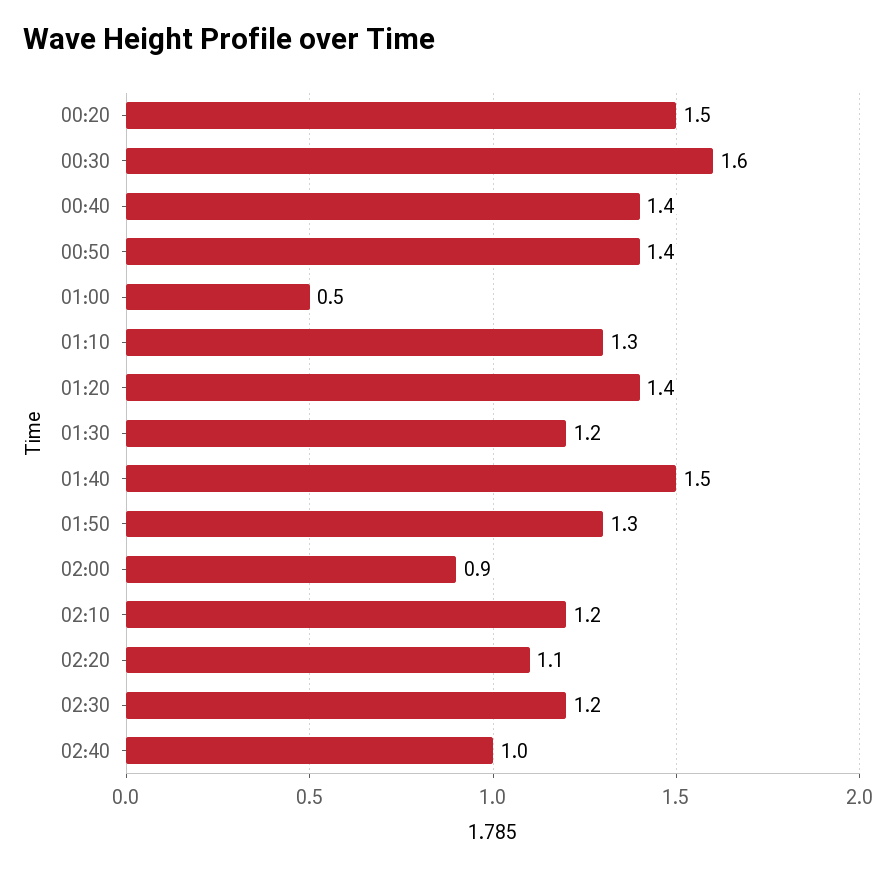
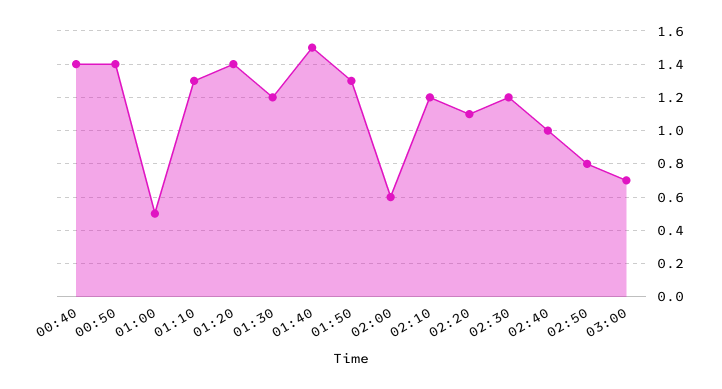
00:20: 1.5 -> none
00:30: 1.6 -> none
02:00: 0.9 -> 0.6
02:50: none -> 0.8
03:00: none -> 0.7

